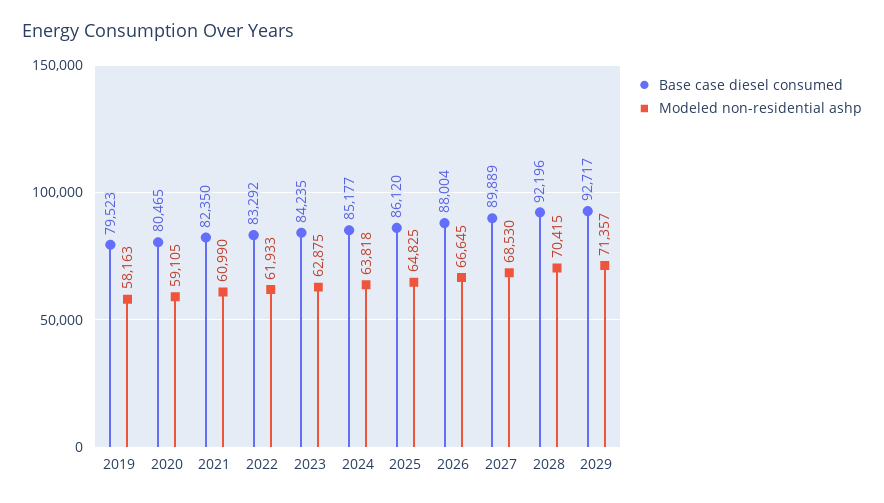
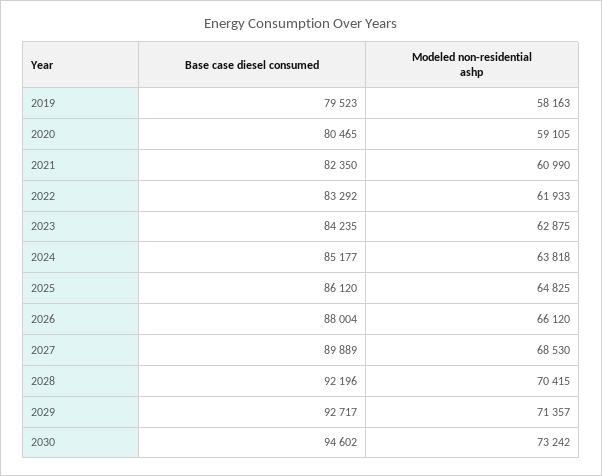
Modeled non-residential ashp, 2026: 66645 -> 66120
Base case diesel consumed, 2030: none -> 94602
Modeled non-residential ashp, 2030: none -> 73242

